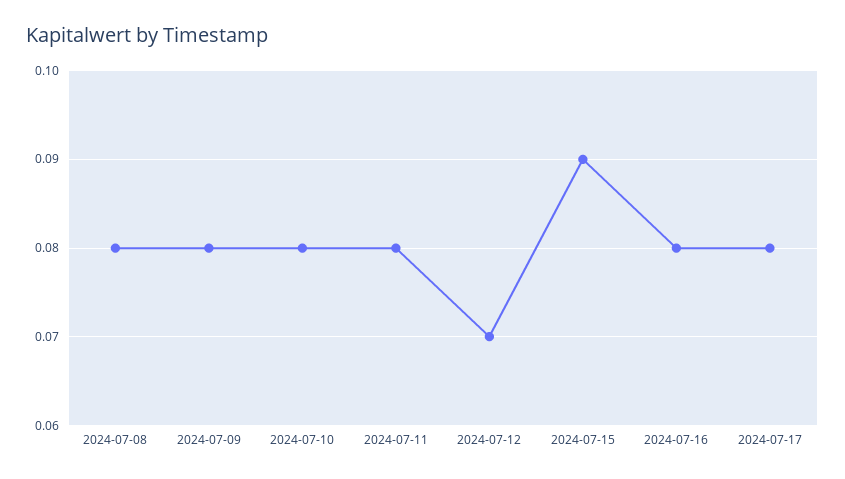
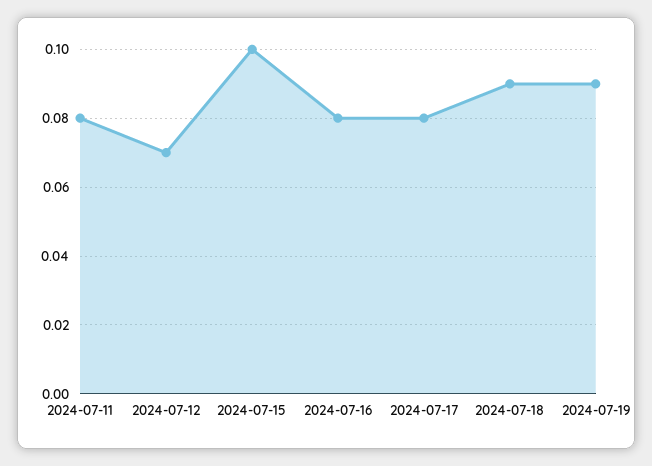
2024-07-08: 0.08 -> none
2024-07-09: 0.08 -> none
2024-07-10: 0.08 -> none
2024-07-15: 0.09 -> 0.1
2024-07-18: none -> 0.09
2024-07-19: none -> 0.09

